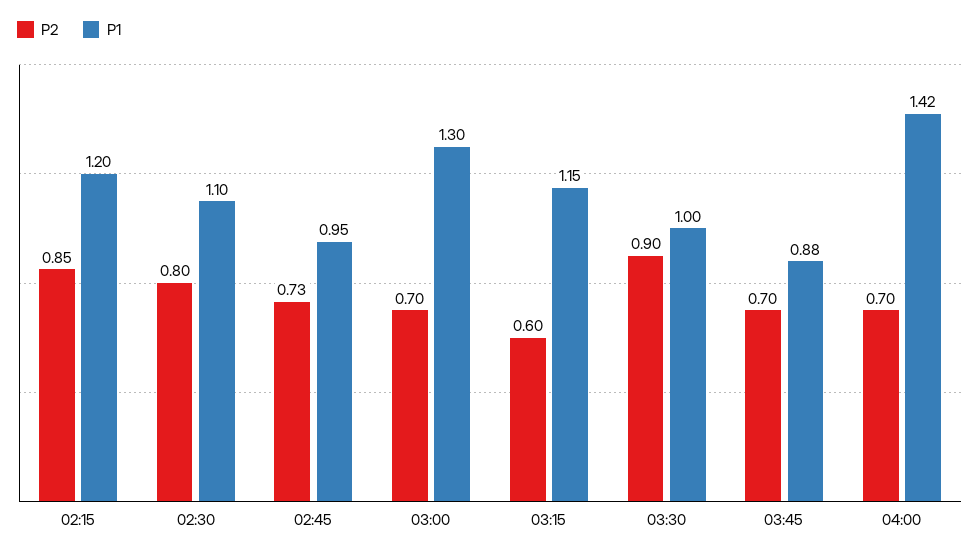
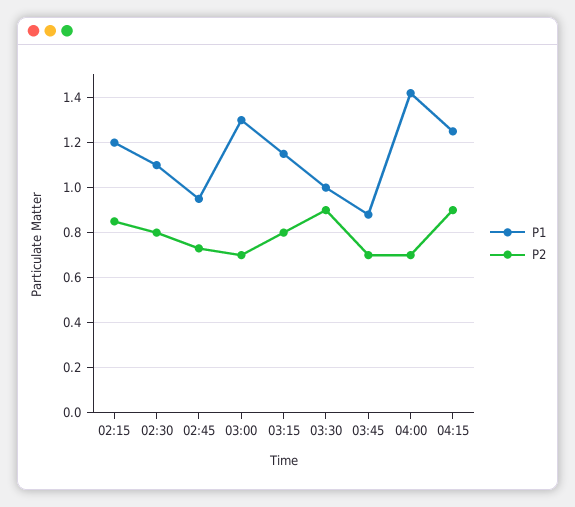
P2, 03:15: 0.6 -> 0.8
P1, 04:15: none -> 1.25
P2, 04:15: none -> 0.9

